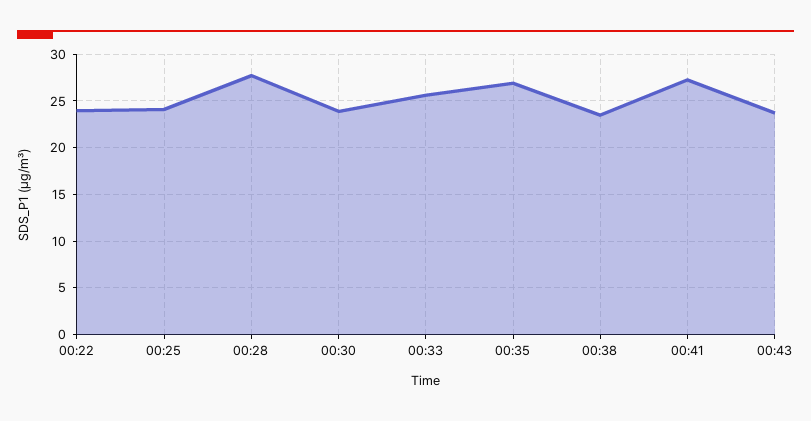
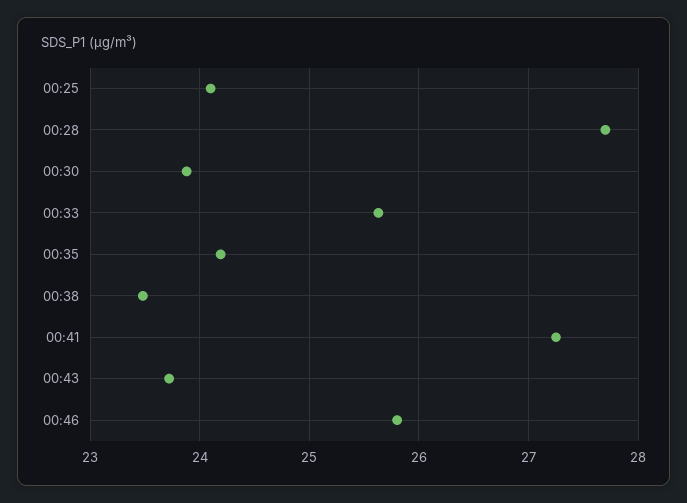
00:22: 24 -> none
00:35: 27 -> 24.2
00:46: none -> 25.8

